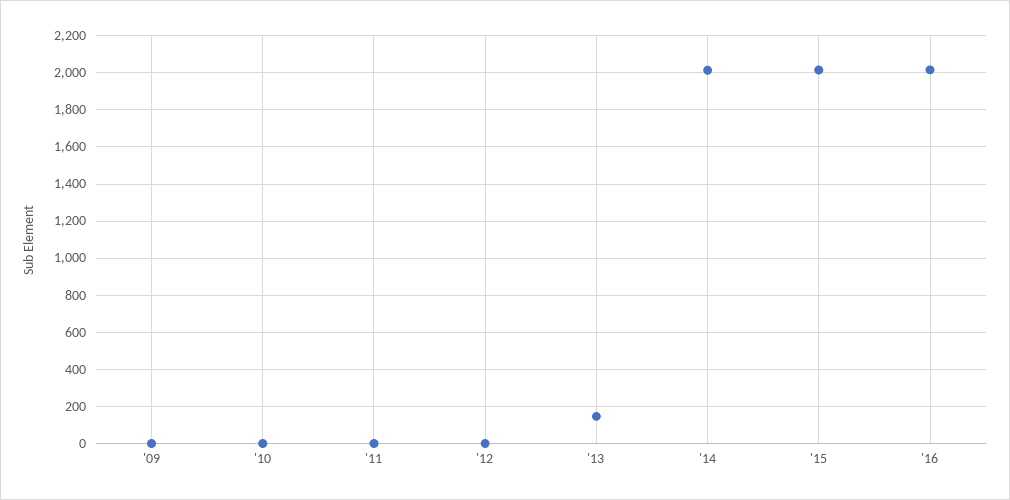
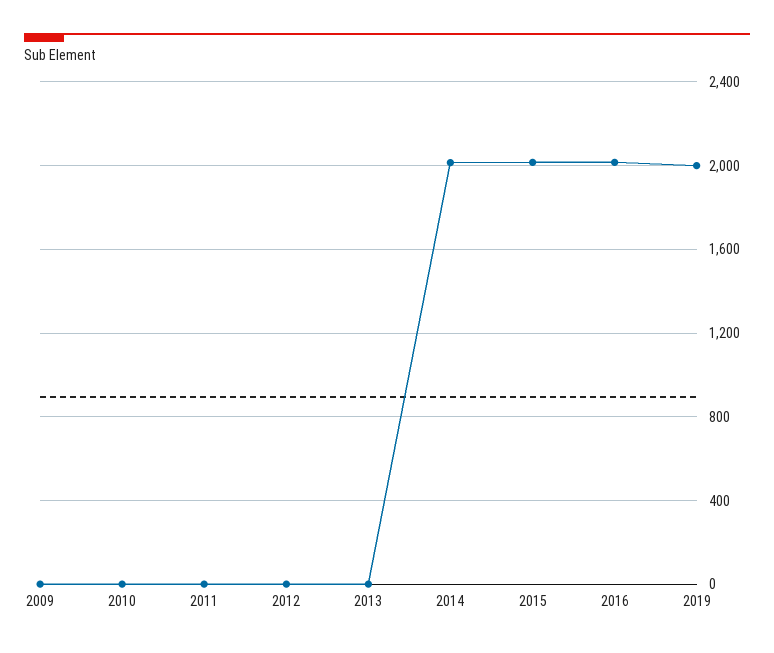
'13: 150 -> 0
2019: none -> 2000

